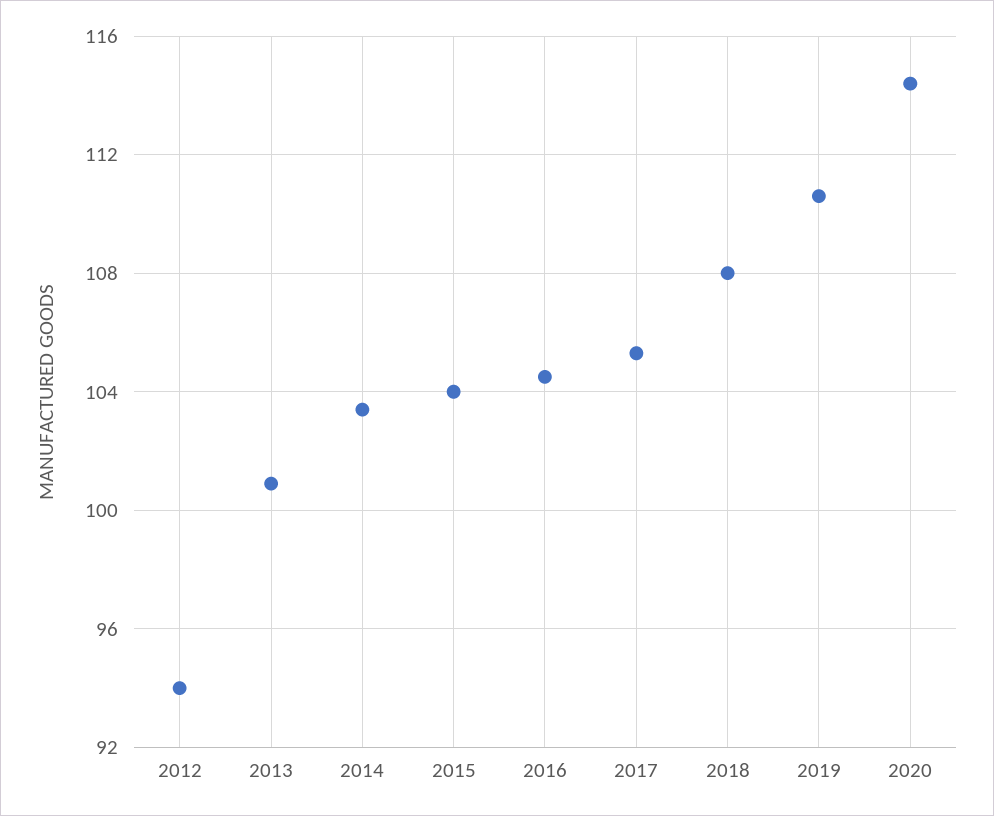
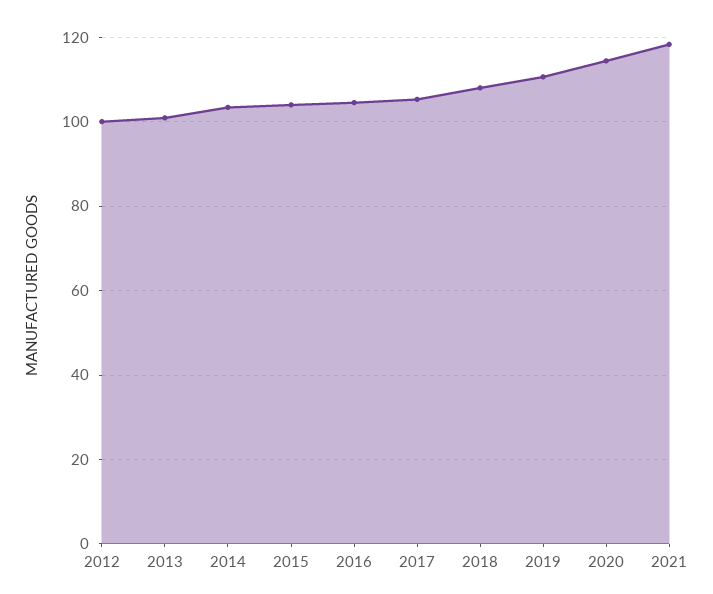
2012: 94 -> 100
2021: none -> 118

